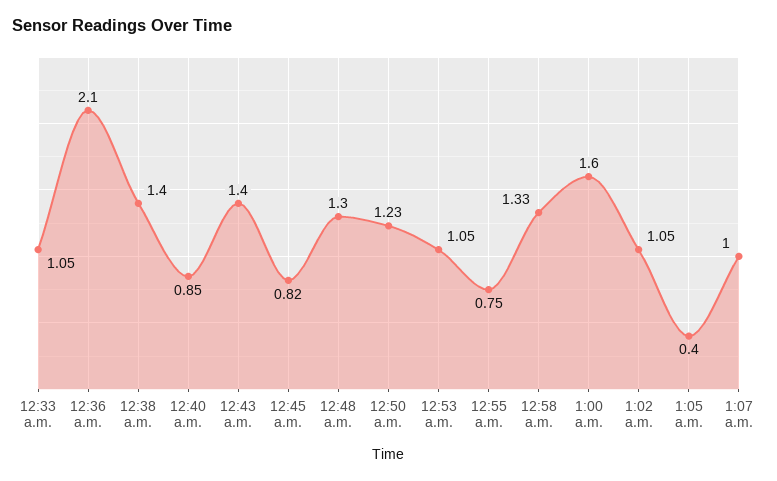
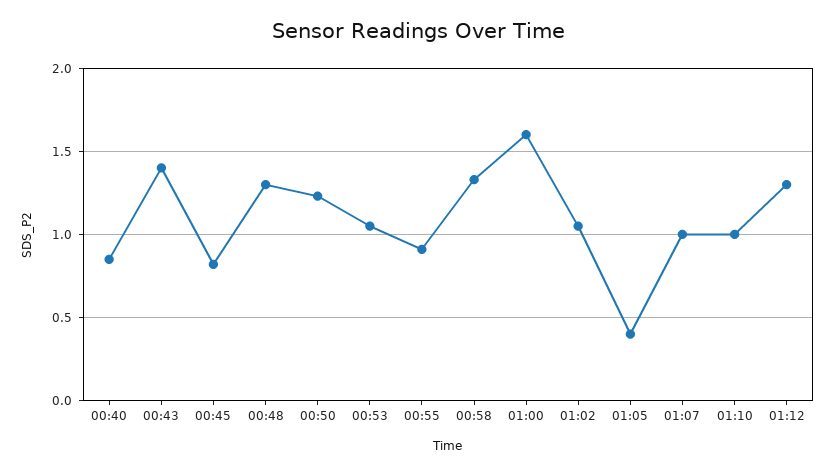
12:33 a.m.: 1.05 -> none
12:36 a.m.: 2.1 -> none
12:38 a.m.: 1.4 -> none
12:55 a.m.: 0.75 -> 0.9
01:10: none -> 1
01:12: none -> 1.3

